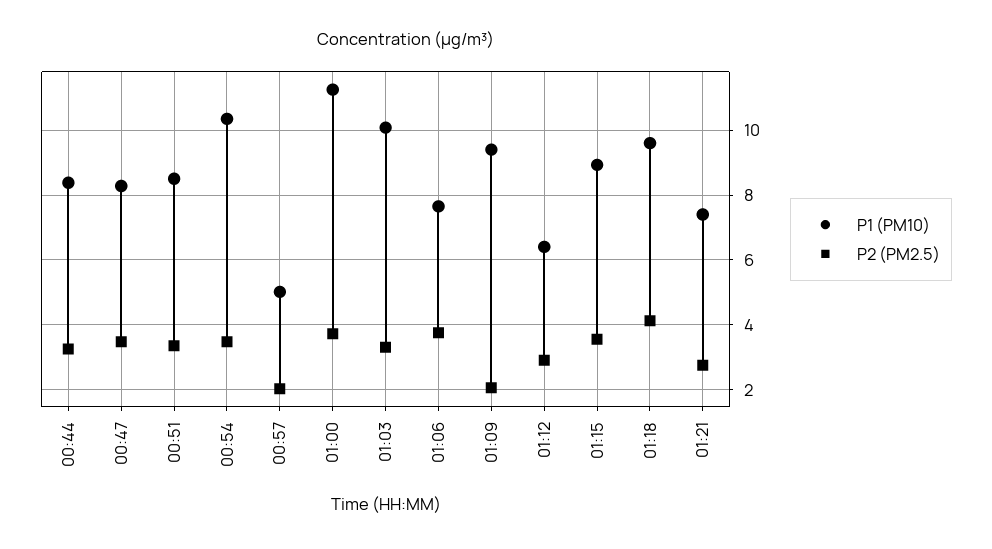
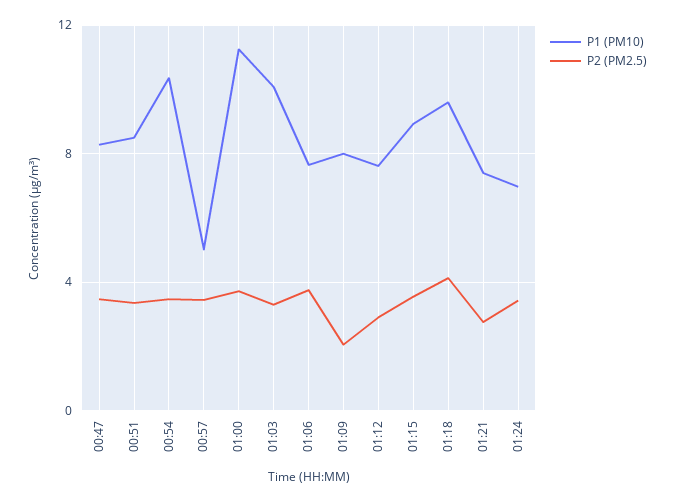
P1 (PM10), 00:44: 8.4 -> none
P2 (PM2.5), 00:44: 3.2 -> none
P2 (PM2.5), 00:57: 2 -> 3.5
P1 (PM10), 01:09: 9.4 -> 8
P1 (PM10), 01:12: 6.4 -> 7.5
P1 (PM10), 01:24: none -> 7
P2 (PM2.5), 01:24: none -> 3.5

